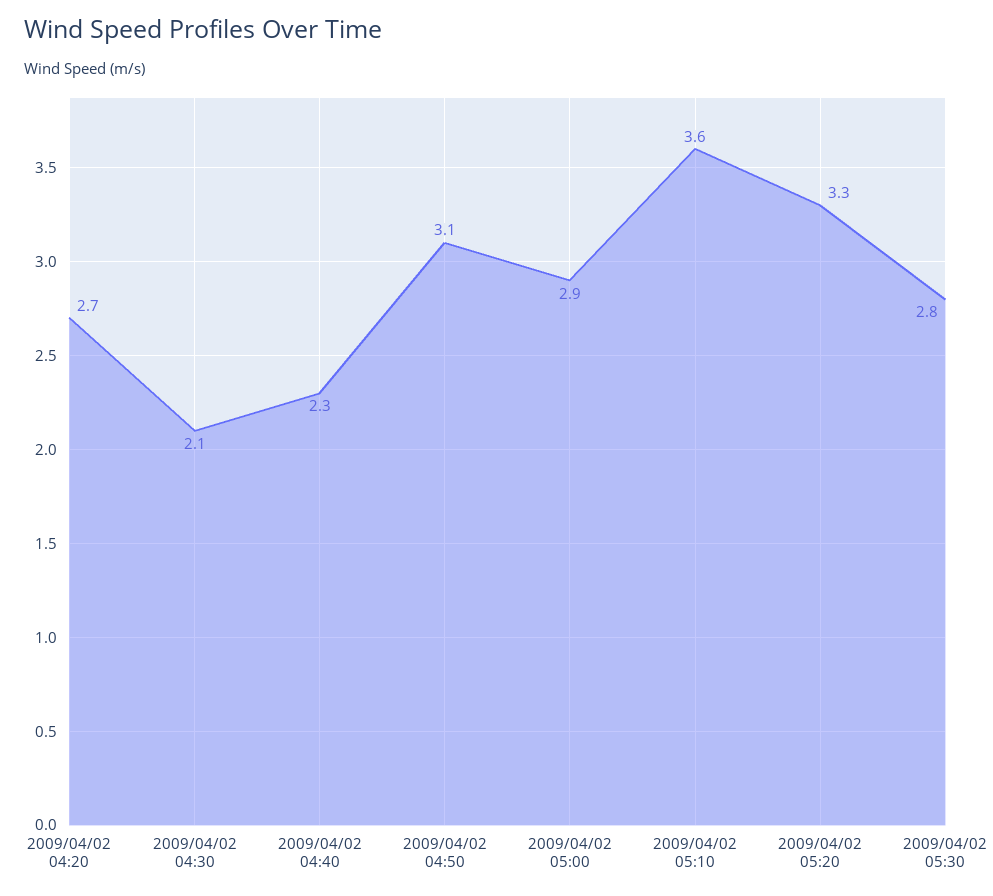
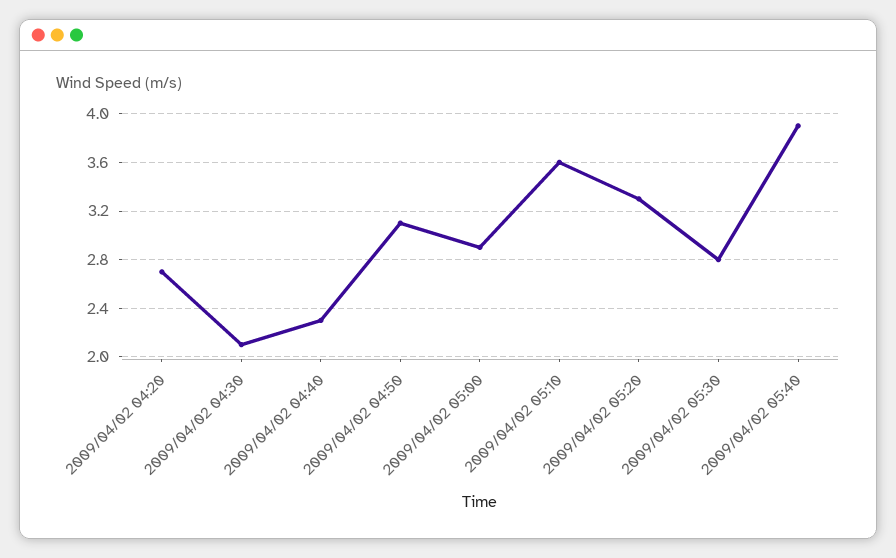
2009/04/02 05:40: none -> 3.9

